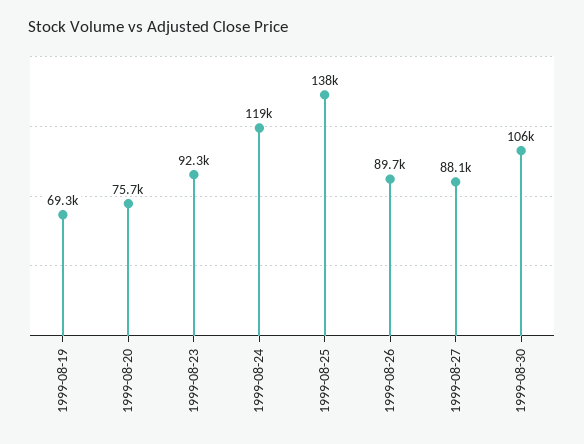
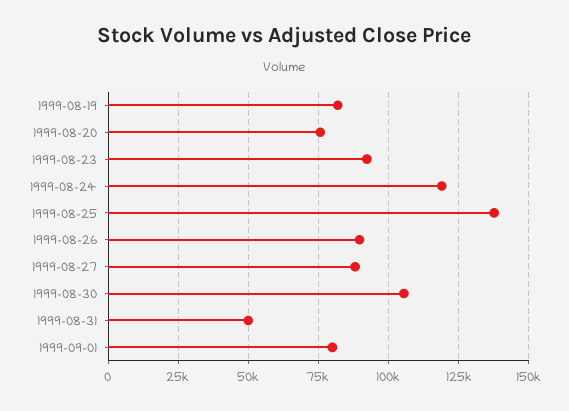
1999-08-19: 69300 -> 82500
1999-08-31: none -> 50000
1999-09-01: none -> 80000

